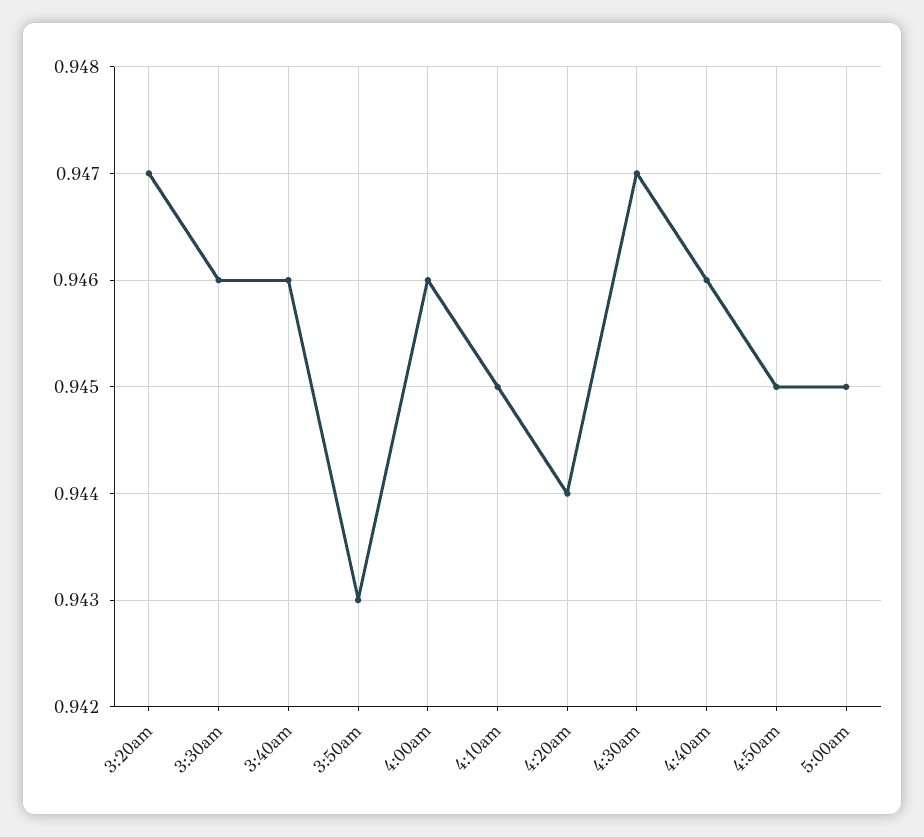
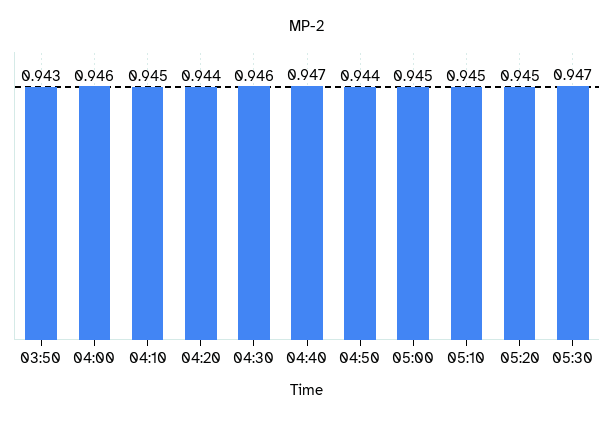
3:20am: 0.947 -> none
3:30am: 0.946 -> none
3:40am: 0.946 -> none
4:30am: 0.947 -> 0.946
4:40am: 0.946 -> 0.947
4:50am: 0.945 -> 0.944
05:10: none -> 0.945
05:20: none -> 0.945
05:30: none -> 0.947

